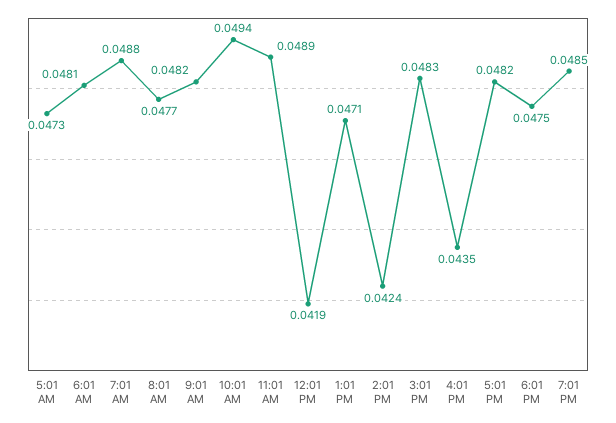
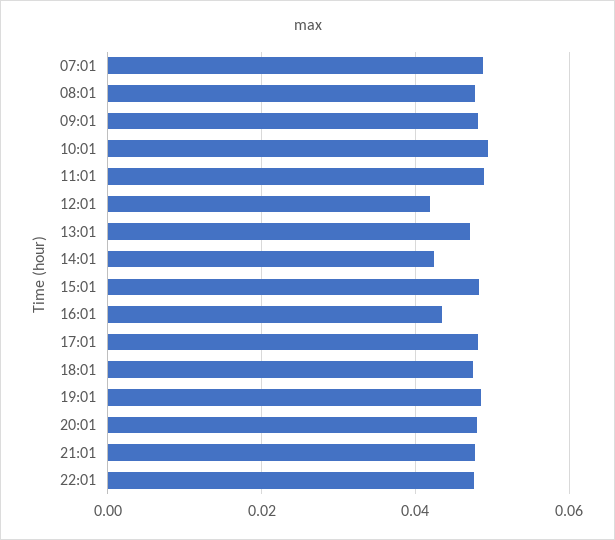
5:01 AM: 0.0473 -> none
6:01 AM: 0.0481 -> none
20:01: none -> 0.048
21:01: none -> 0.048
22:01: none -> 0.048

